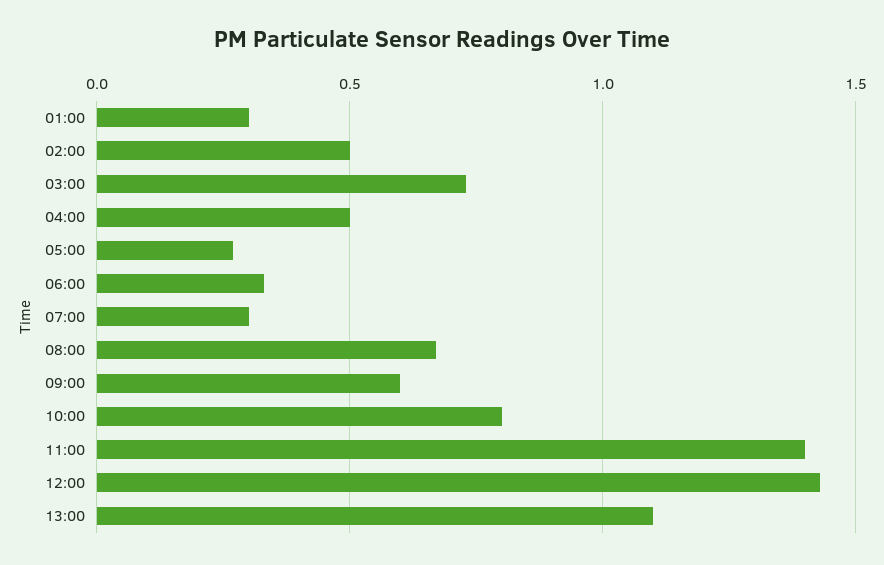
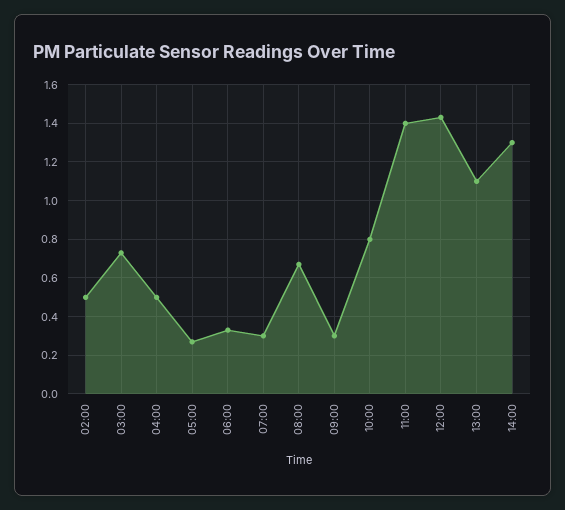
01:00: 0.3 -> none
09:00: 0.6 -> 0.3
14:00: none -> 1.3

